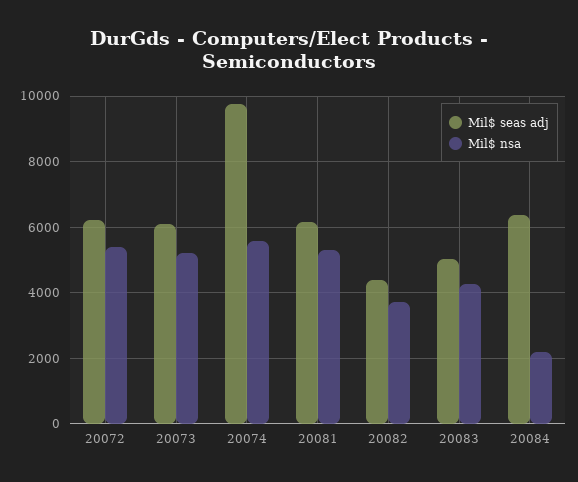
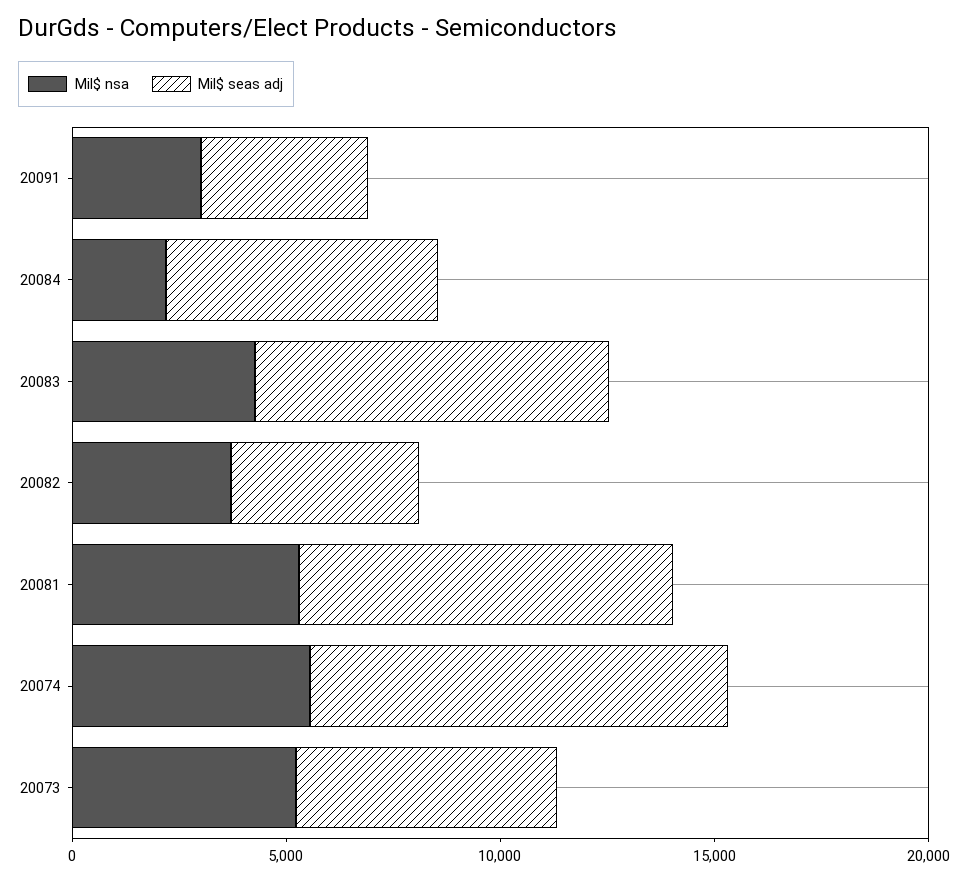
Mil$ seas adj, 20072: 6200 -> none
Mil$ nsa, 20072: 5400 -> none
Mil$ seas adj, 20081: 6200 -> 9000
Mil$ seas adj, 20083: 5000 -> 8000
Mil$ nsa, 20091: none -> 3000
Mil$ seas adj, 20091: none -> 4000

